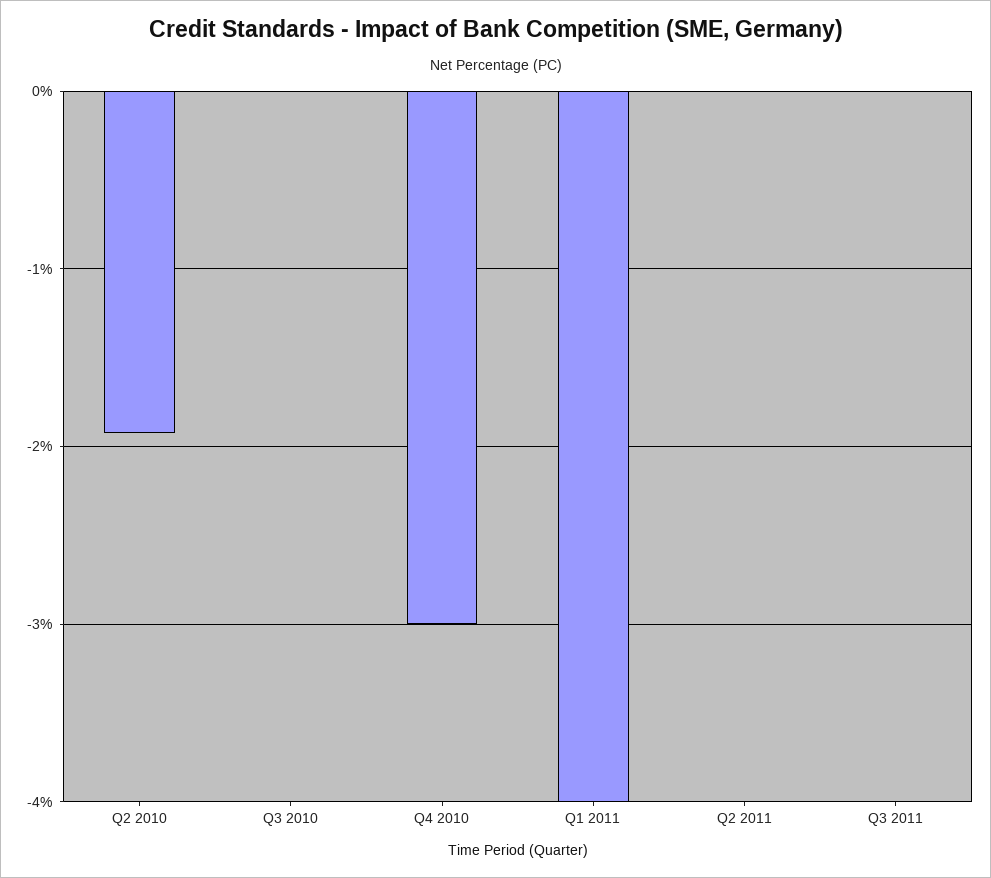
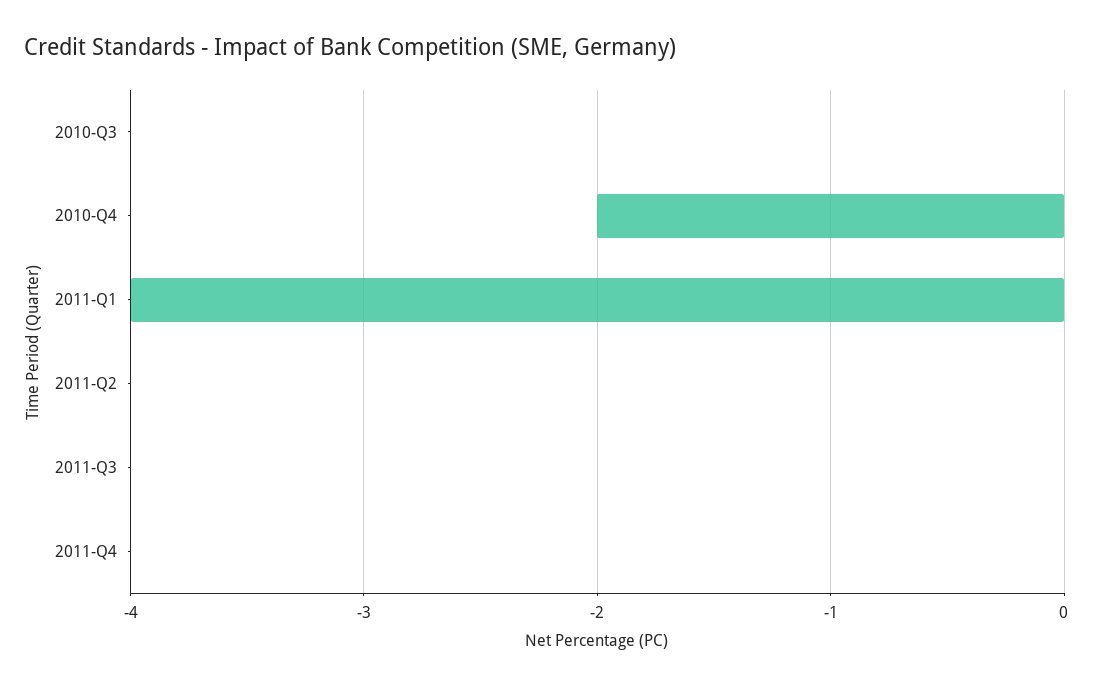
Q2 2010: -1.9 -> none
Q4 2010: -3 -> -2
2011-Q4: none -> 0

